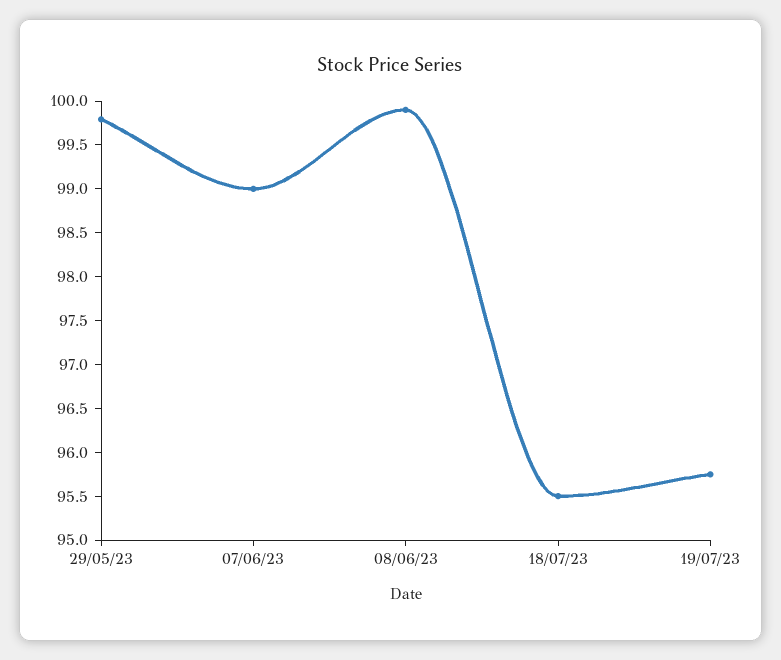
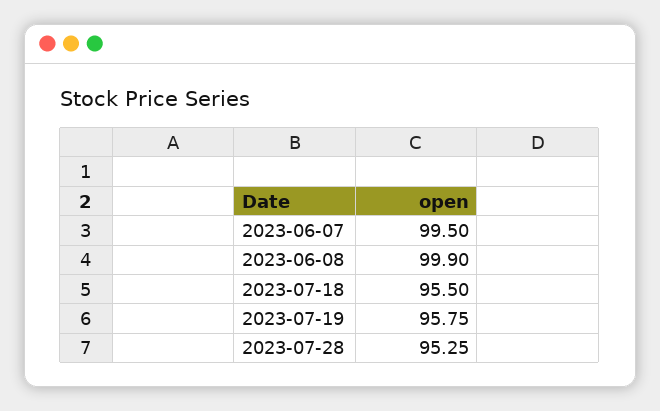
29/05/23: 99.8 -> none
07/06/23: 99 -> 99.5
2023-07-28: none -> 95.25

